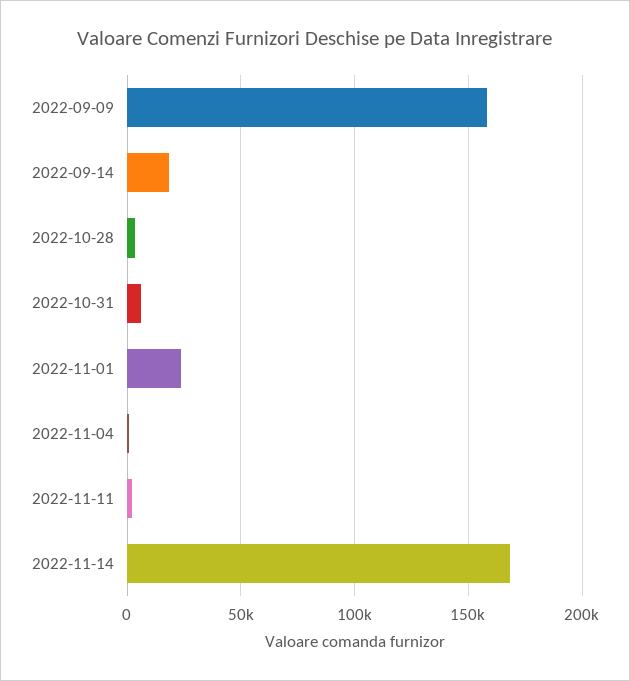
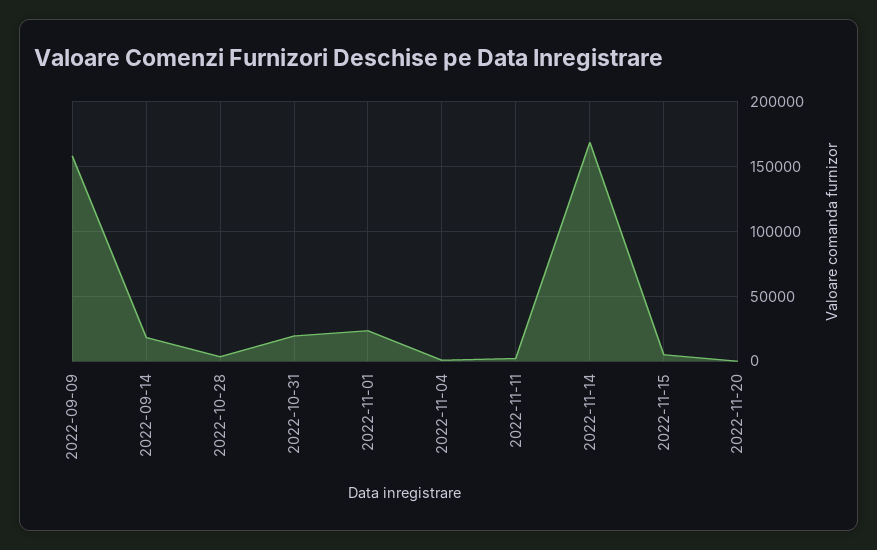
2022-10-31: 5000 -> 20000
2022-11-15: none -> 5000
2022-11-20: none -> 0

